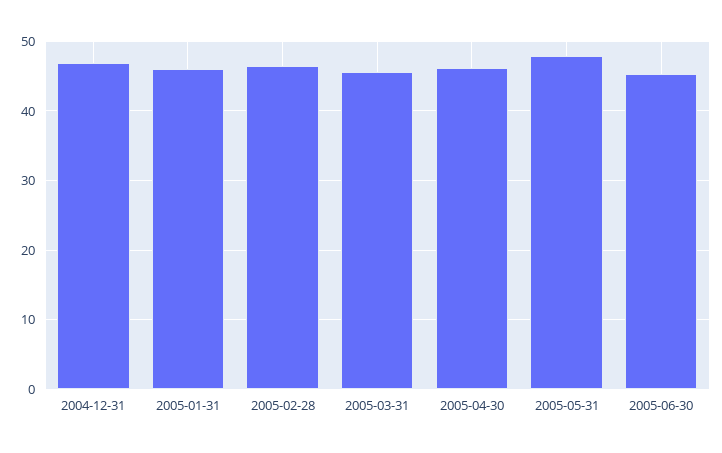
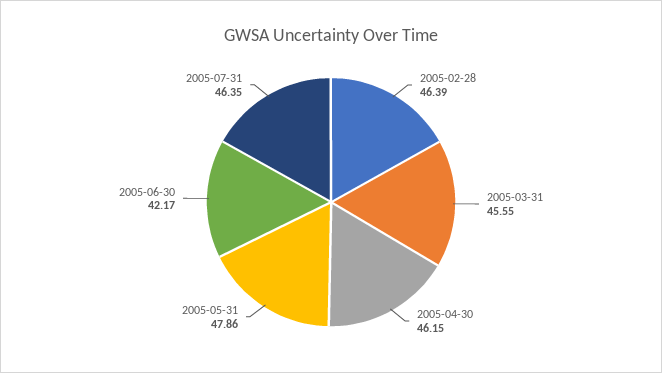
2004-12-31: 47 -> none
2005-01-31: 46 -> none
2005-06-30: 45 -> 42.17
2005-07-31: none -> 46.35

